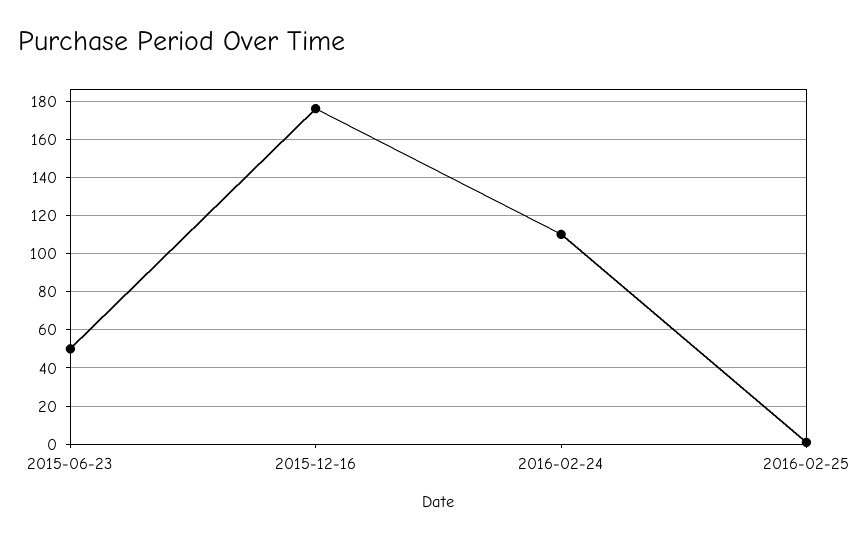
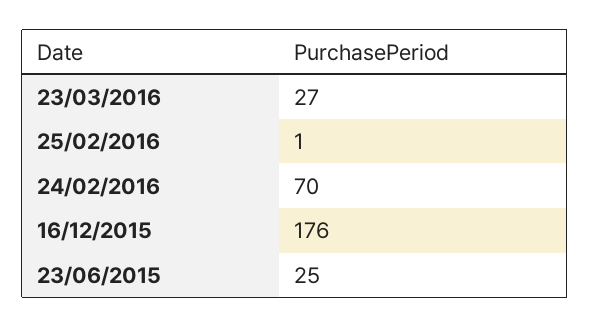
2015-06-23: 50 -> 25
2016-02-24: 110 -> 70
23/03/2016: none -> 27

